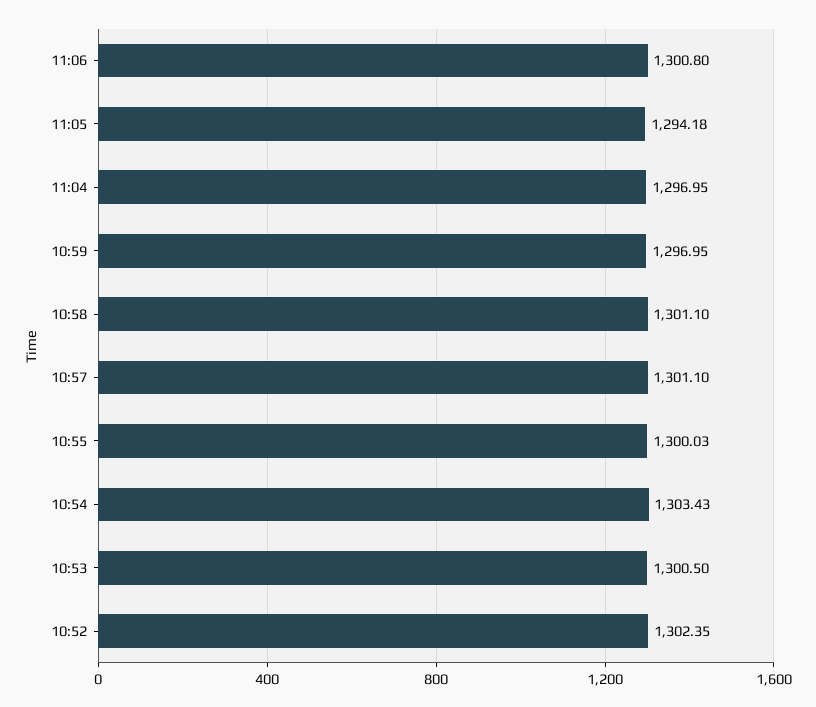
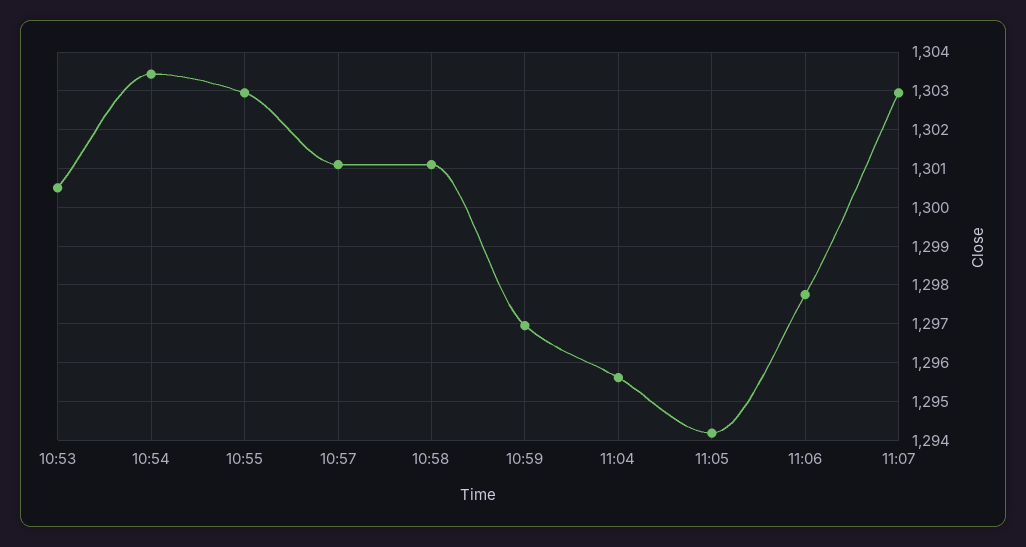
11:06: 1300.8 -> 1297.8
11:04: 1296.95 -> 1295.6
10:55: 1300.03 -> 1303
10:52: 1302.35 -> none
11:07: none -> 1303

